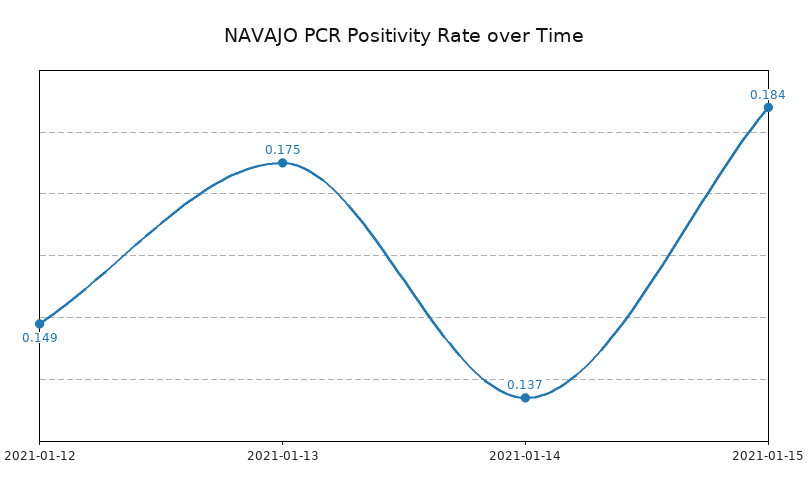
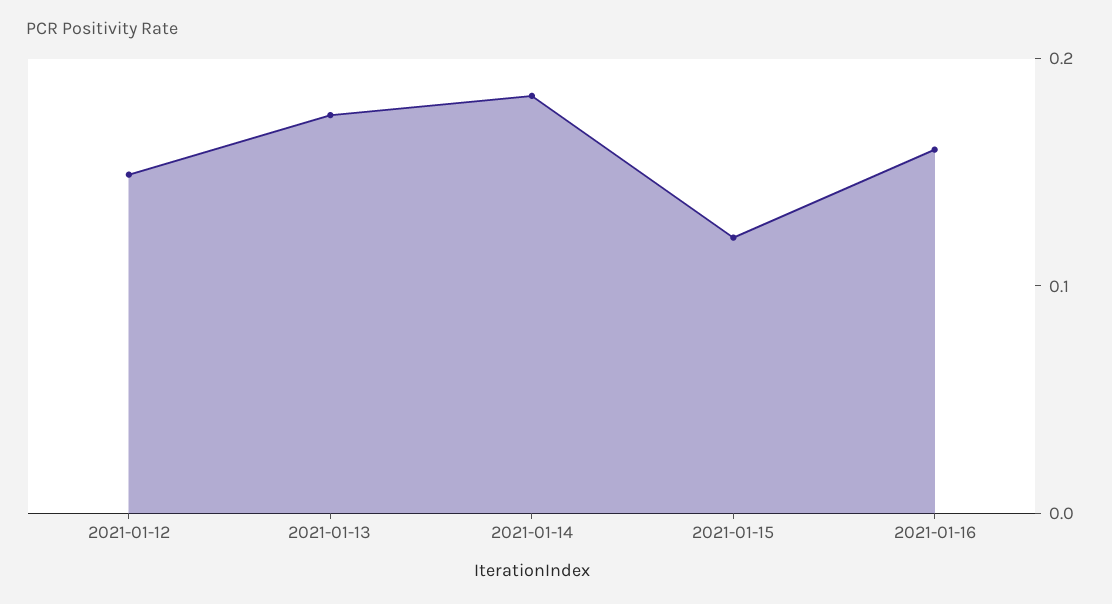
2021-01-14: 0.137 -> 0.18
2021-01-15: 0.184 -> 0.12
2021-01-16: none -> 0.16

